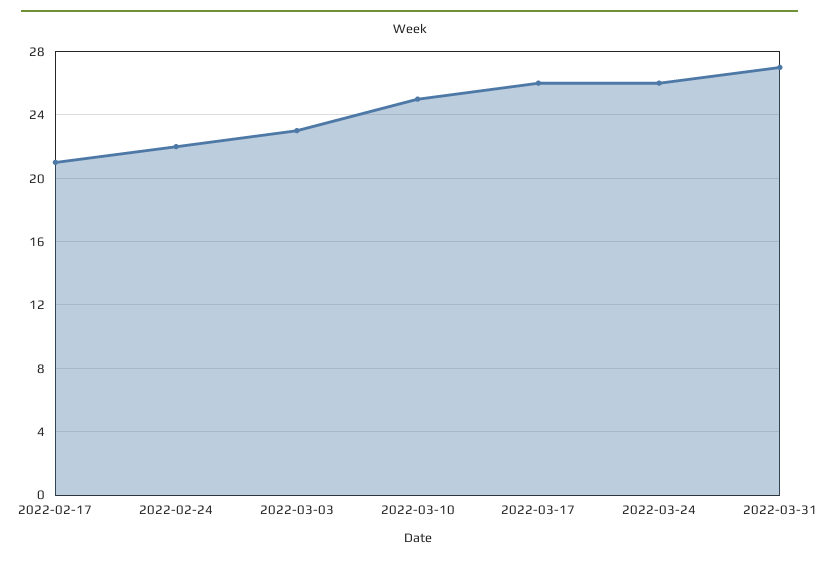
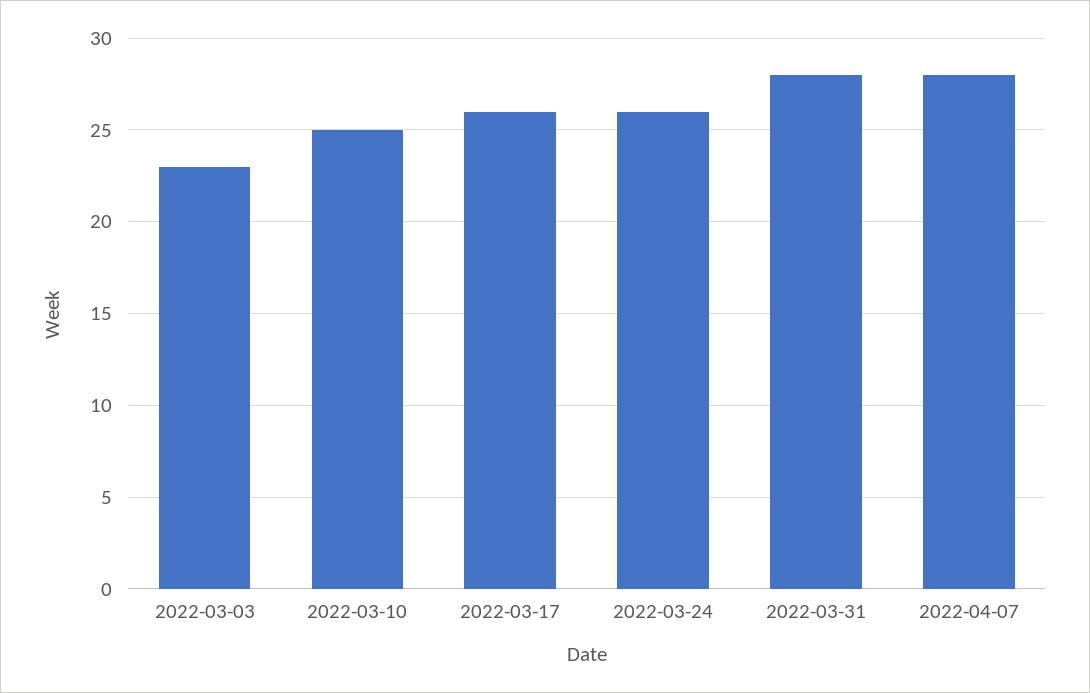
2022-02-17: 21 -> none
2022-02-24: 22 -> none
2022-03-31: 27 -> 28
2022-04-07: none -> 28

